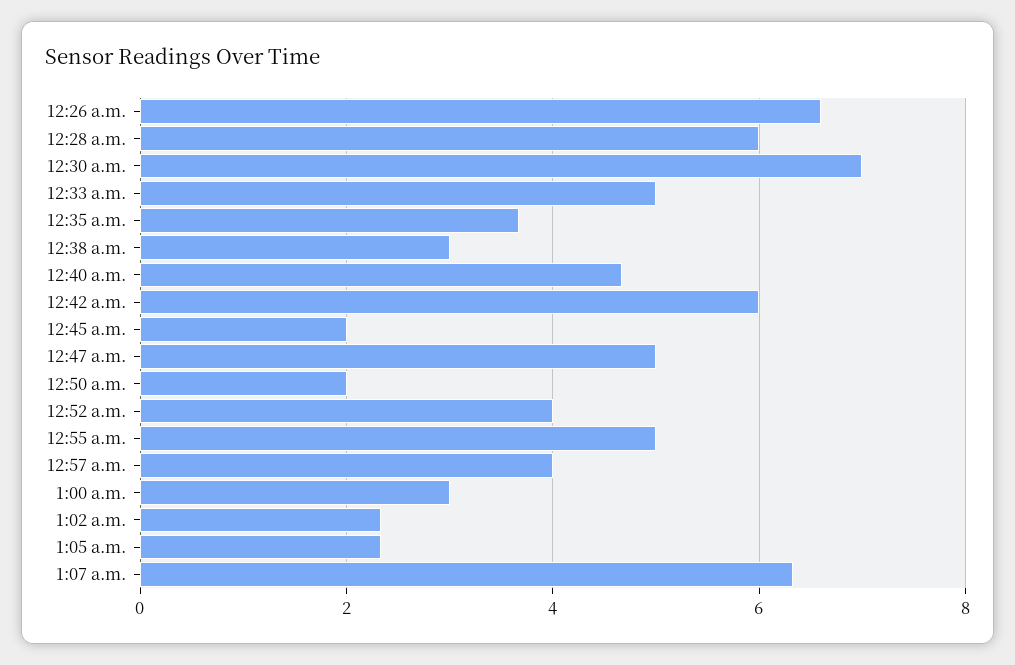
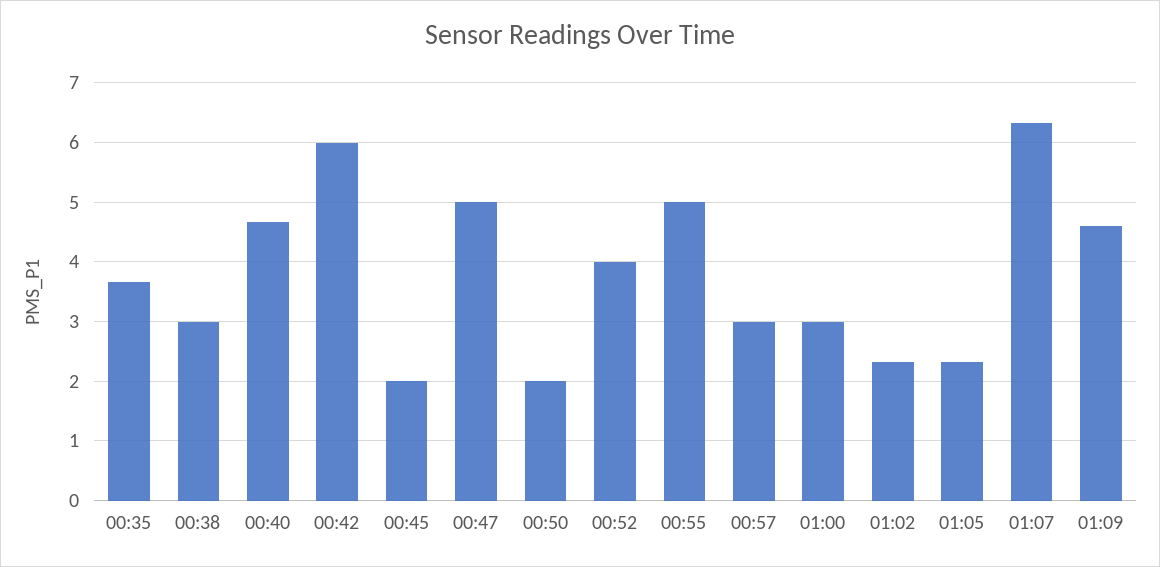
12:26 a.m.: 6.6 -> none
12:28 a.m.: 6 -> none
12:30 a.m.: 7 -> none
12:33 a.m.: 5 -> none
12:57 a.m.: 4 -> 3
01:09: none -> 4.6

